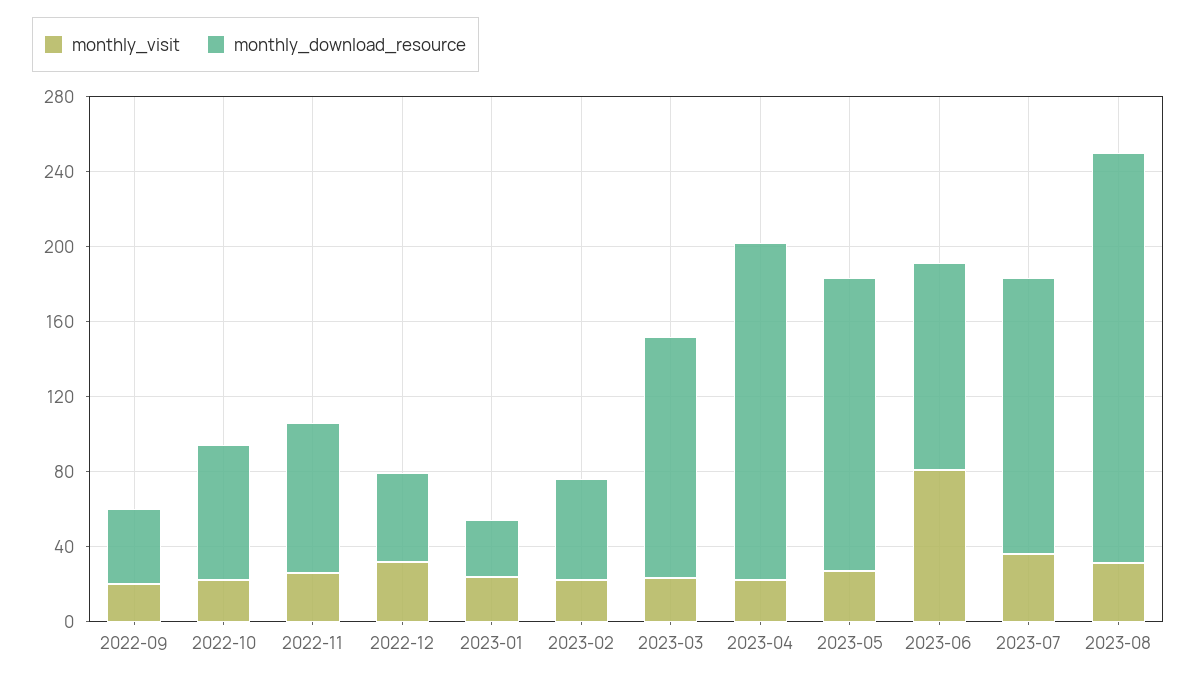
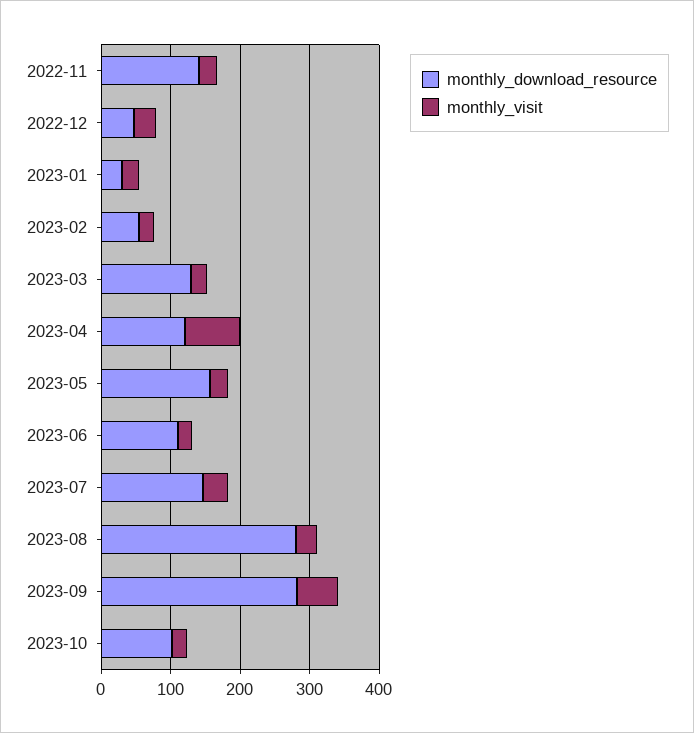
monthly_visit, 2022-09: 20 -> none
monthly_download_resource, 2022-09: 40 -> none
monthly_visit, 2022-10: 20 -> none
monthly_download_resource, 2022-10: 70 -> none
monthly_download_resource, 2022-11: 80 -> 140
monthly_visit, 2023-04: 20 -> 80
monthly_download_resource, 2023-04: 180 -> 120
monthly_visit, 2023-06: 80 -> 20
monthly_download_resource, 2023-08: 220 -> 280
monthly_download_resource, 2023-09: none -> 280
monthly_visit, 2023-09: none -> 60
monthly_download_resource, 2023-10: none -> 100
monthly_visit, 2023-10: none -> 20

